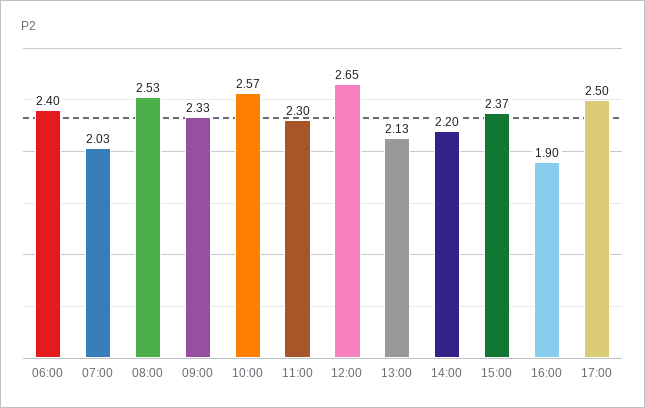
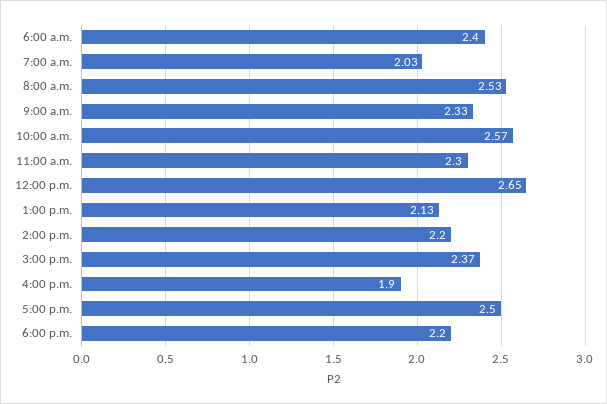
6:00 p.m.: none -> 2.2

